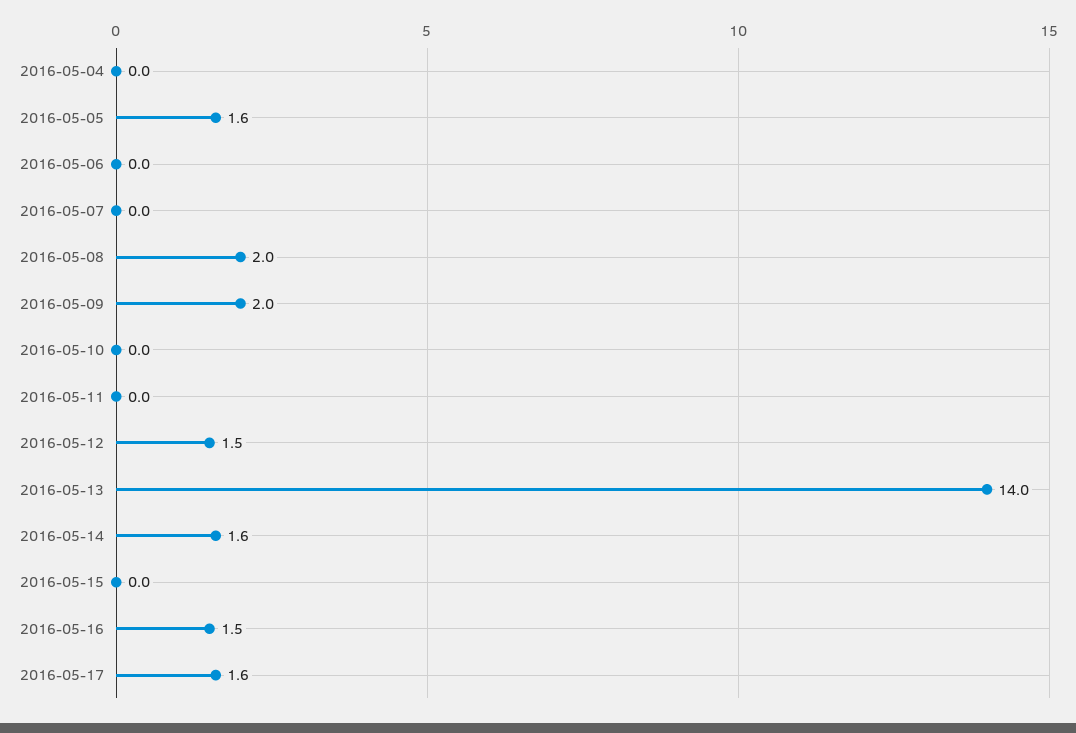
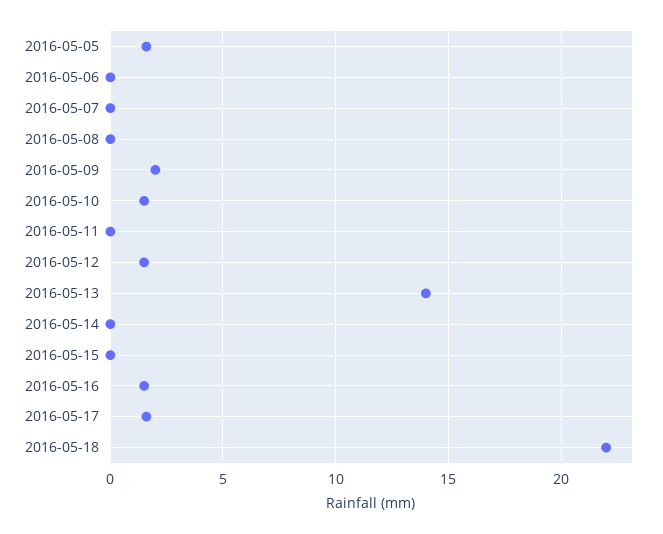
2016-05-04: 0 -> none
2016-05-08: 2 -> 0
2016-05-10: 0 -> 1.5
2016-05-14: 1.6 -> 0
2016-05-18: none -> 22

